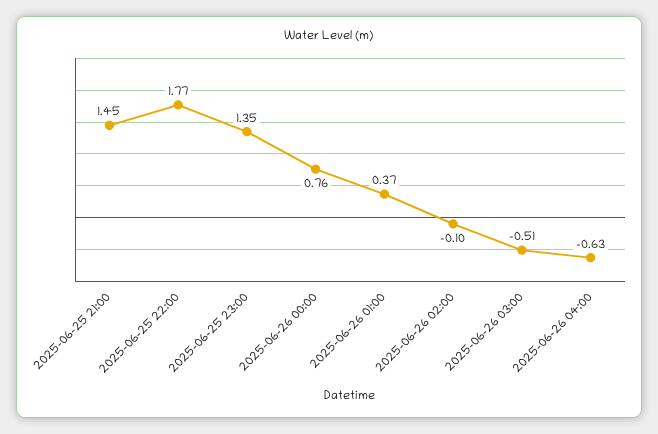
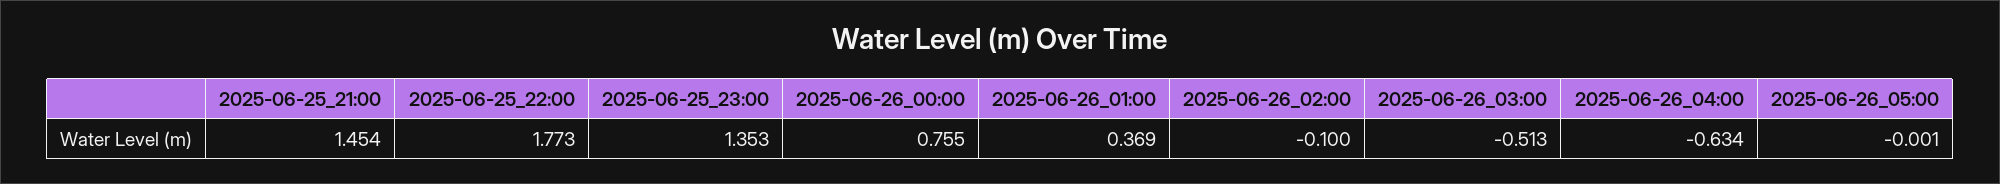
2025-06-26_05:00: none -> -0.001

